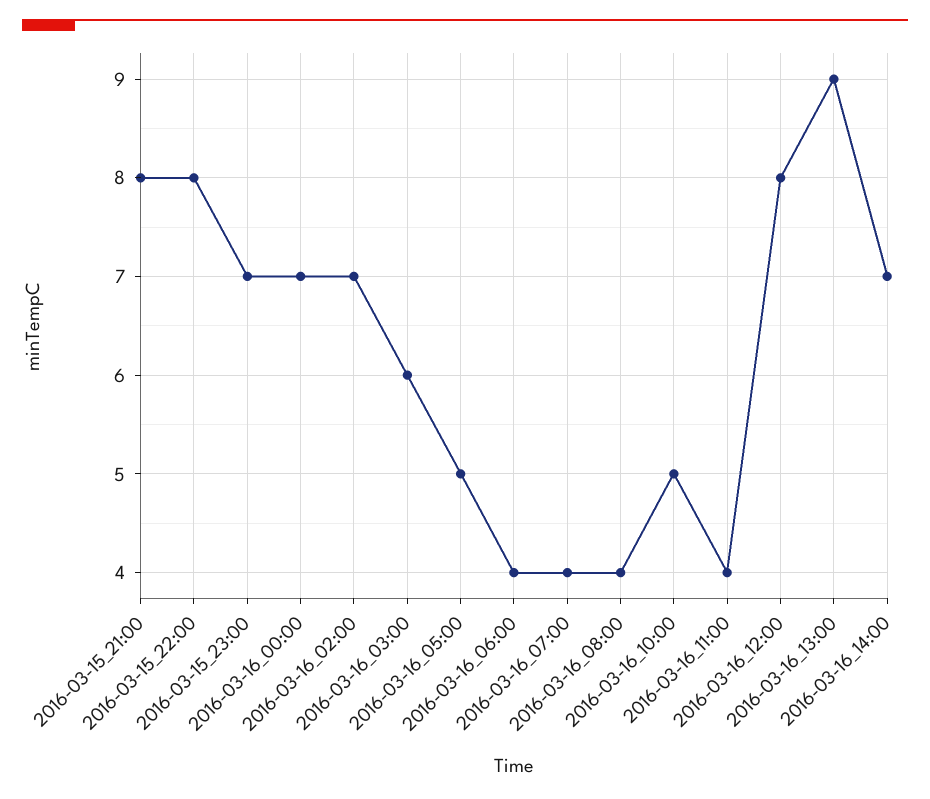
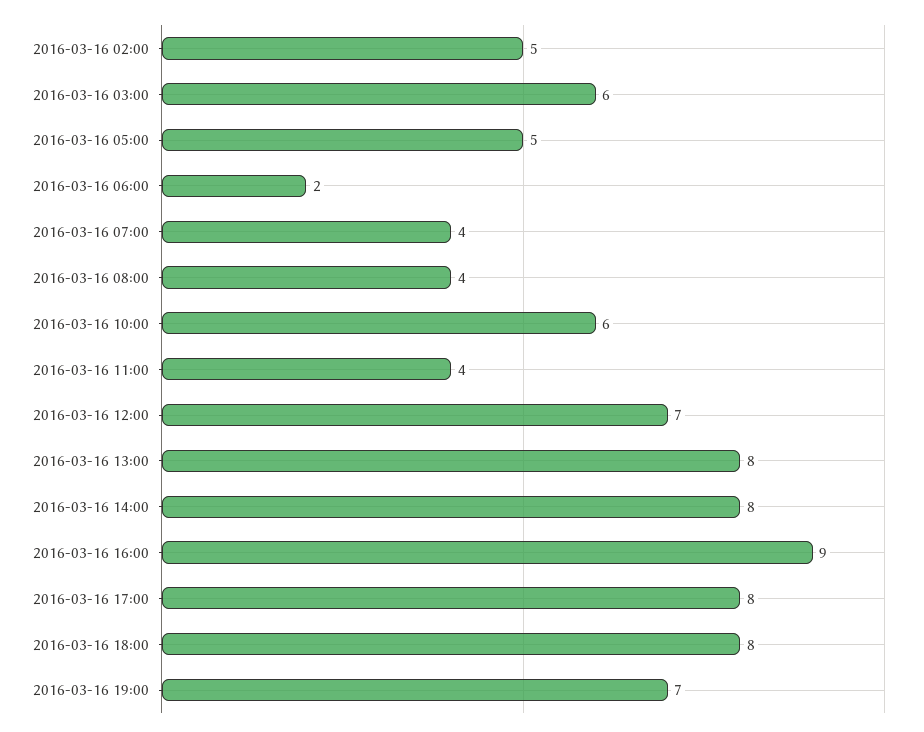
2016-03-15_21:00: 8 -> none
2016-03-15_22:00: 8 -> none
2016-03-15_23:00: 7 -> none
2016-03-16_00:00: 7 -> none
2016-03-16_02:00: 7 -> 5
2016-03-16_06:00: 4 -> 2
2016-03-16_10:00: 5 -> 6
2016-03-16_12:00: 8 -> 7
2016-03-16_13:00: 9 -> 8
2016-03-16_14:00: 7 -> 8
2016-03-16 16:00: none -> 9
2016-03-16 17:00: none -> 8
2016-03-16 18:00: none -> 8
2016-03-16 19:00: none -> 7

